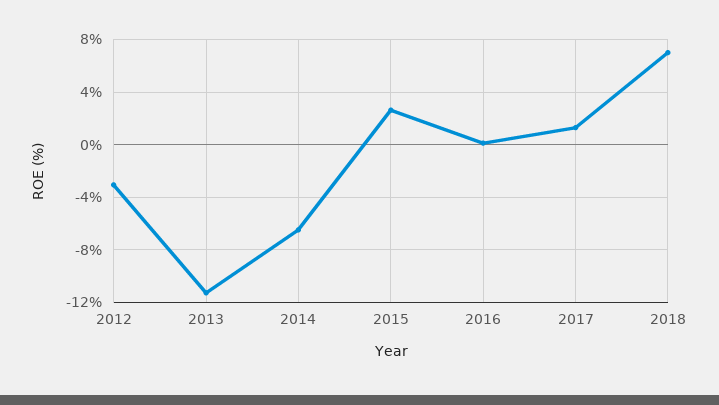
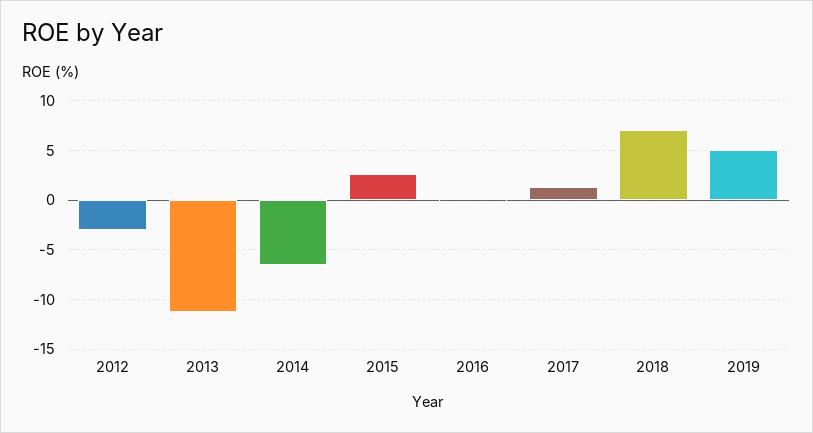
2019: none -> 5

